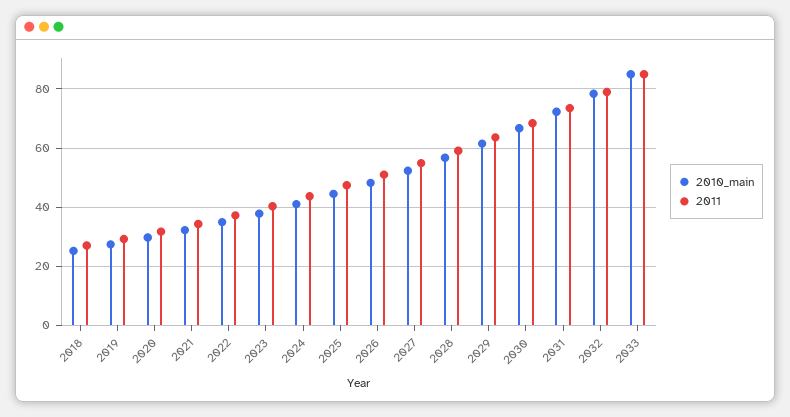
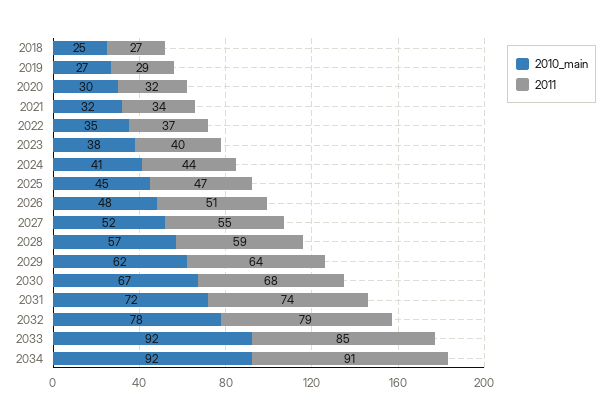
2010_main, 2033: 85 -> 92
2010_main, 2034: none -> 92
2011, 2034: none -> 91

